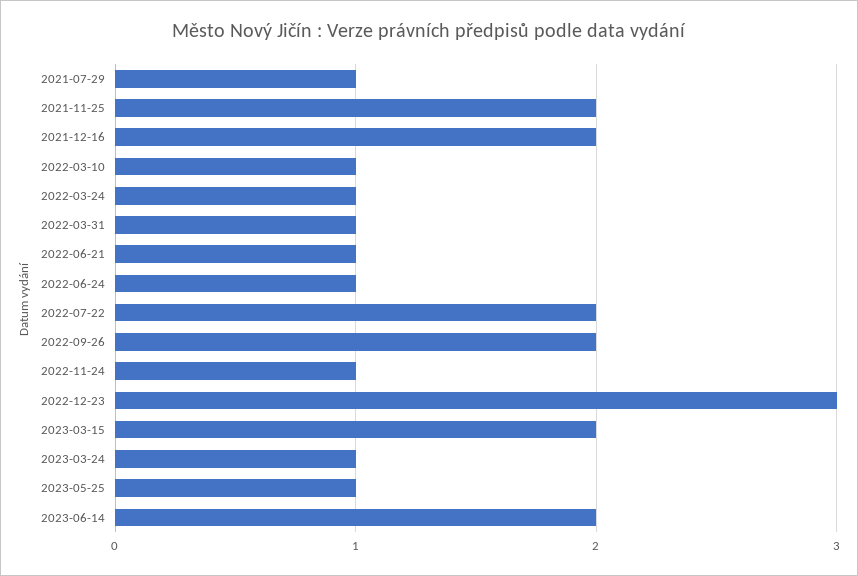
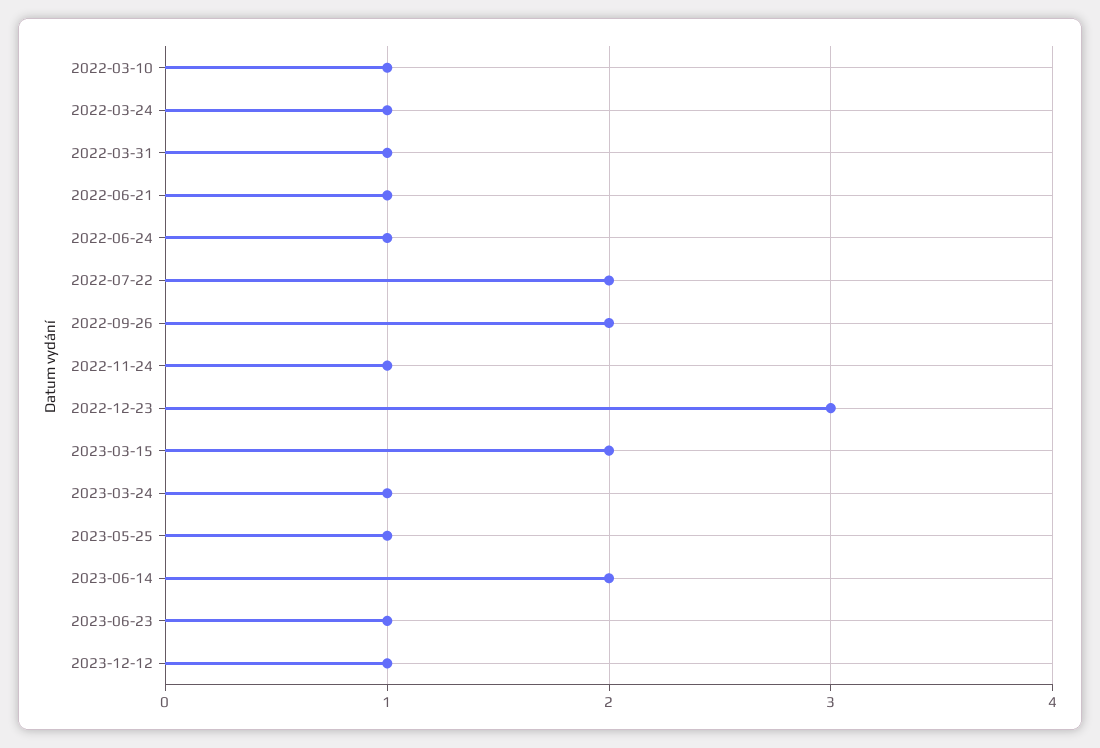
2021-07-29: 1 -> none
2021-11-25: 2 -> none
2021-12-16: 2 -> none
2023-06-23: none -> 1
2023-12-12: none -> 1

